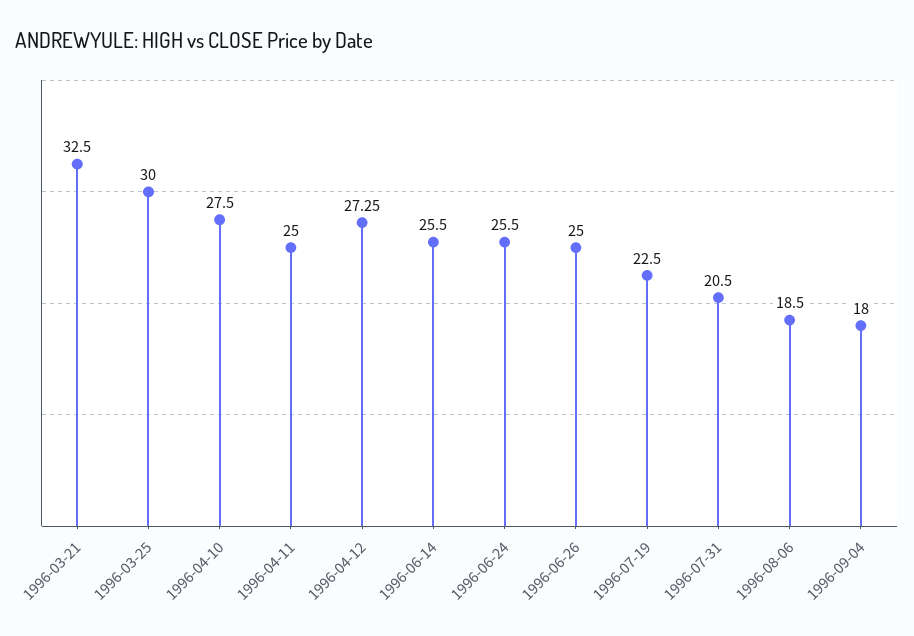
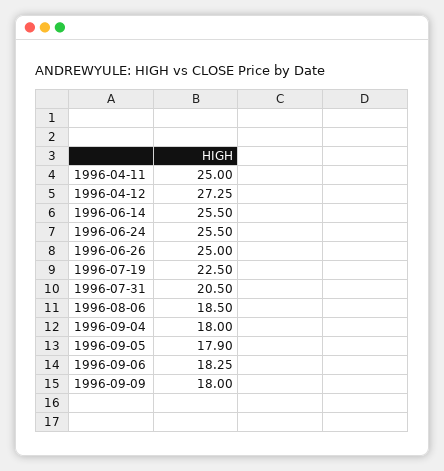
1996-03-21: 32.5 -> none
1996-03-25: 30 -> none
1996-04-10: 27.5 -> none
1996-09-05: none -> 17.9
1996-09-06: none -> 18.25
1996-09-09: none -> 18

